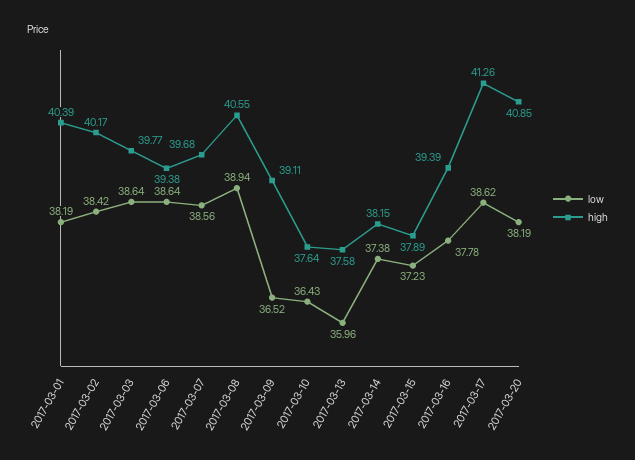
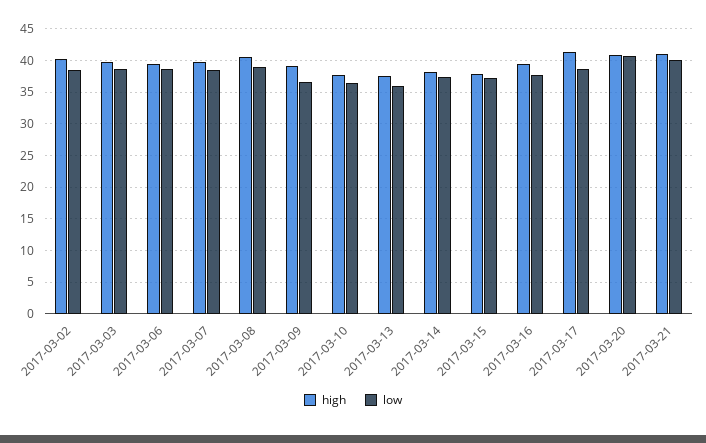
low, 2017-03-01: 38.19 -> none
high, 2017-03-01: 40.39 -> none
low, 2017-03-20: 38.19 -> 41
high, 2017-03-21: none -> 41
low, 2017-03-21: none -> 40

